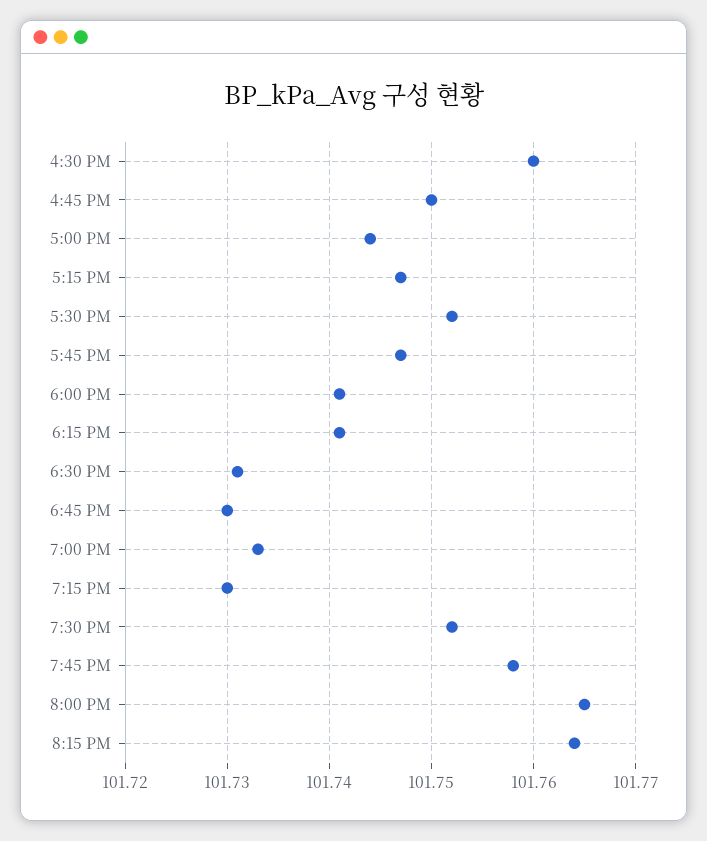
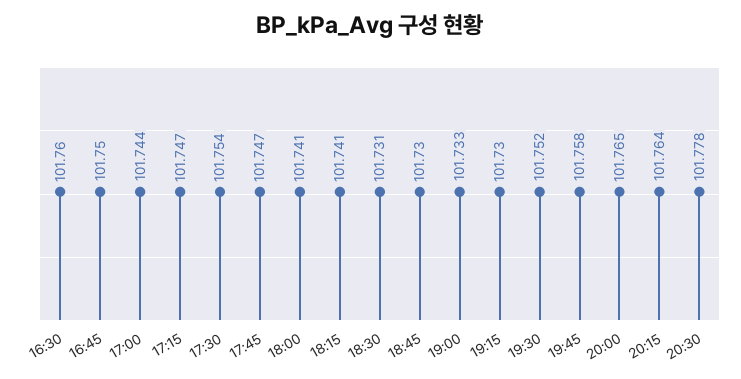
5:30 PM: 101.752 -> 101.754
20:30: none -> 101.778

